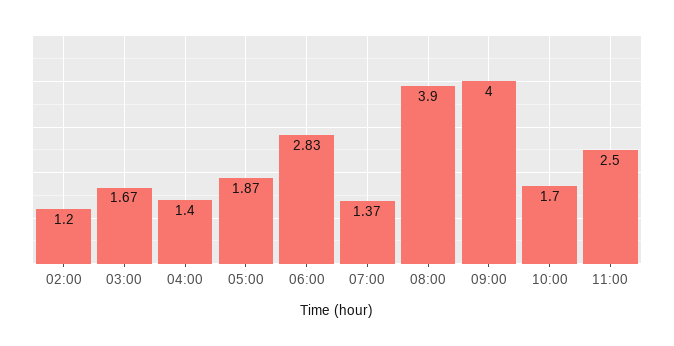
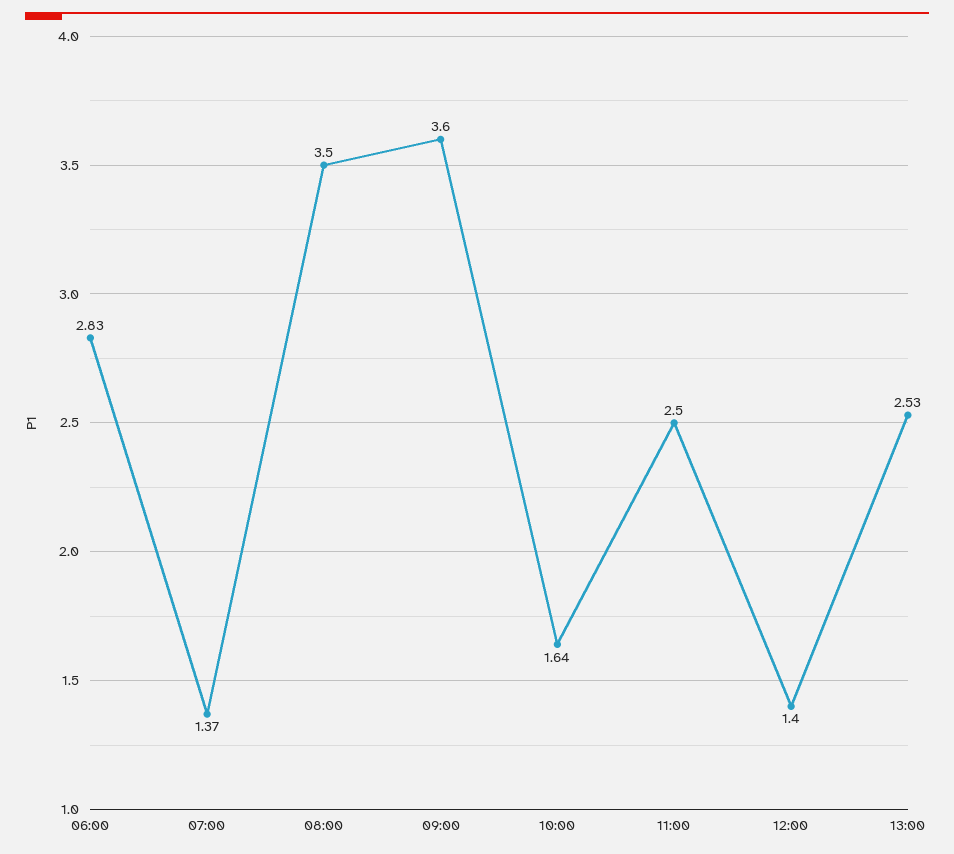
02:00: 1.2 -> none
03:00: 1.67 -> none
04:00: 1.4 -> none
05:00: 1.87 -> none
08:00: 3.9 -> 3.5
09:00: 4 -> 3.6
10:00: 1.7 -> 1.64
12:00: none -> 1.4
13:00: none -> 2.53

